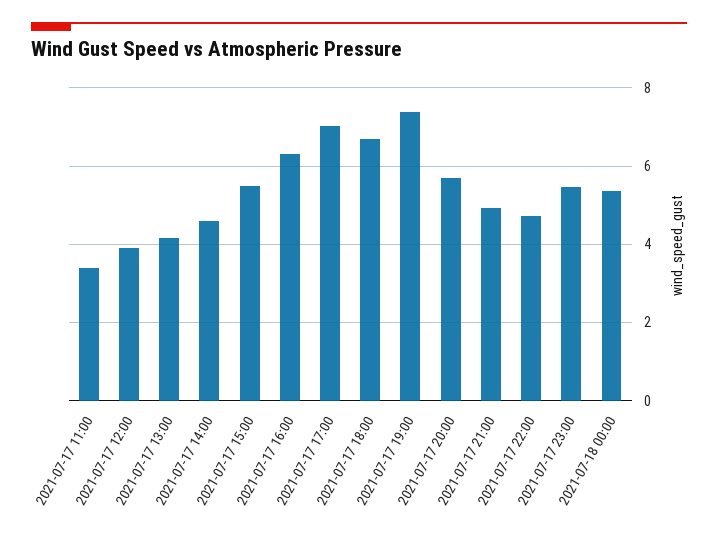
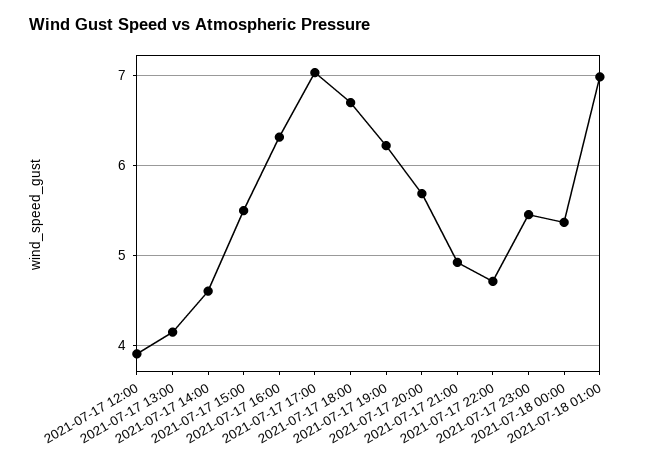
2021-07-17 11:00: 3.4 -> none
2021-07-17 19:00: 7.4 -> 6.2
2021-07-18 01:00: none -> 7

